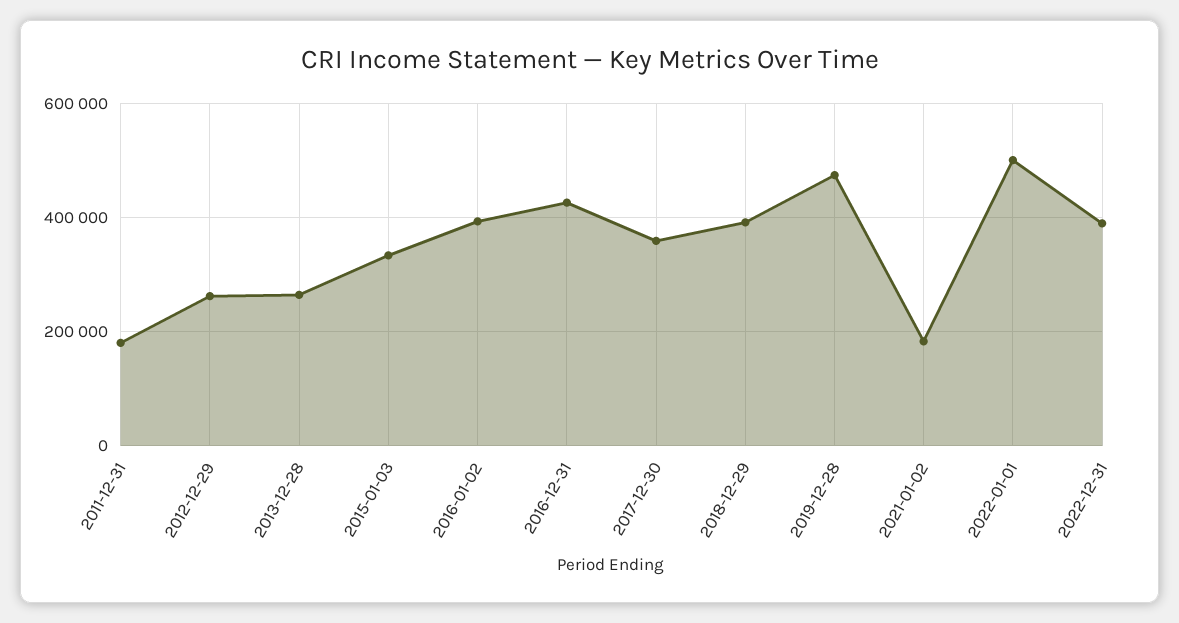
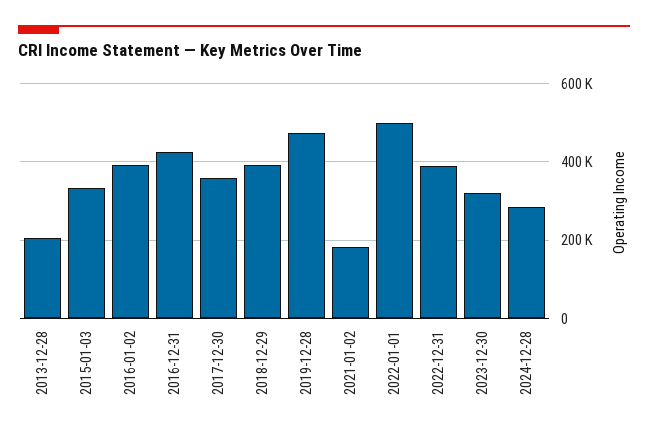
2011-12-31: 180000 -> none
2012-12-29: 260000 -> none
2013-12-28: 260000 -> 200000
2023-12-30: none -> 320000
2024-12-28: none -> 280000

